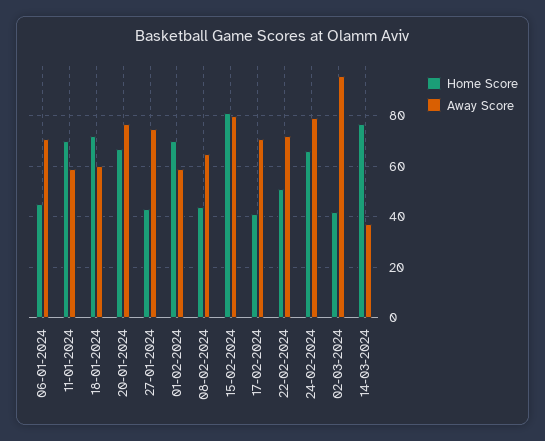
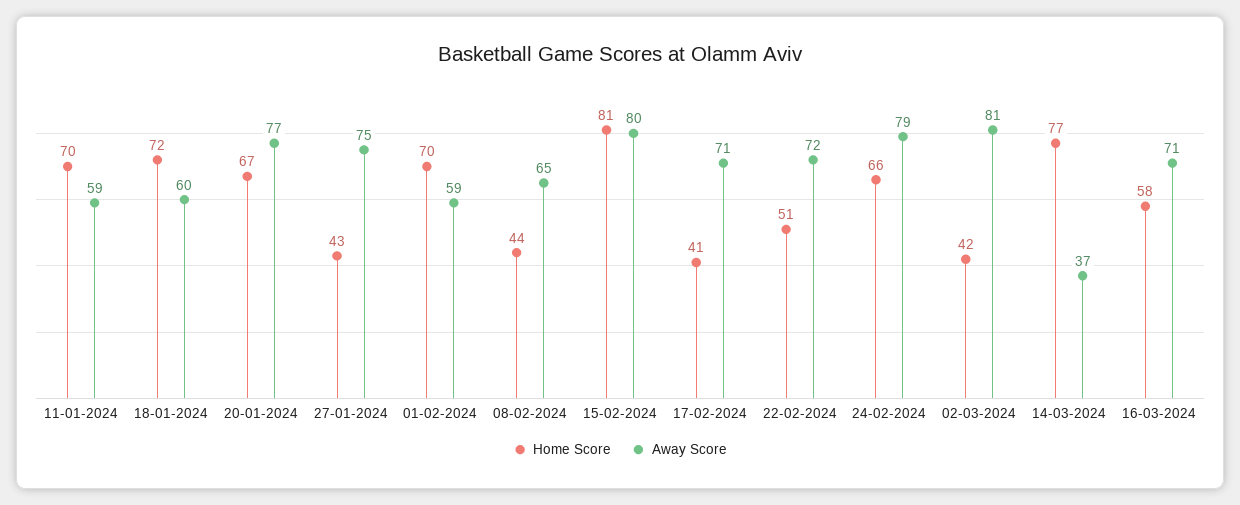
Home Score, 06-01-2024: 45 -> none
Away Score, 06-01-2024: 70 -> none
Away Score, 02-03-2024: 95 -> 81
Home Score, 16-03-2024: none -> 58
Away Score, 16-03-2024: none -> 71

